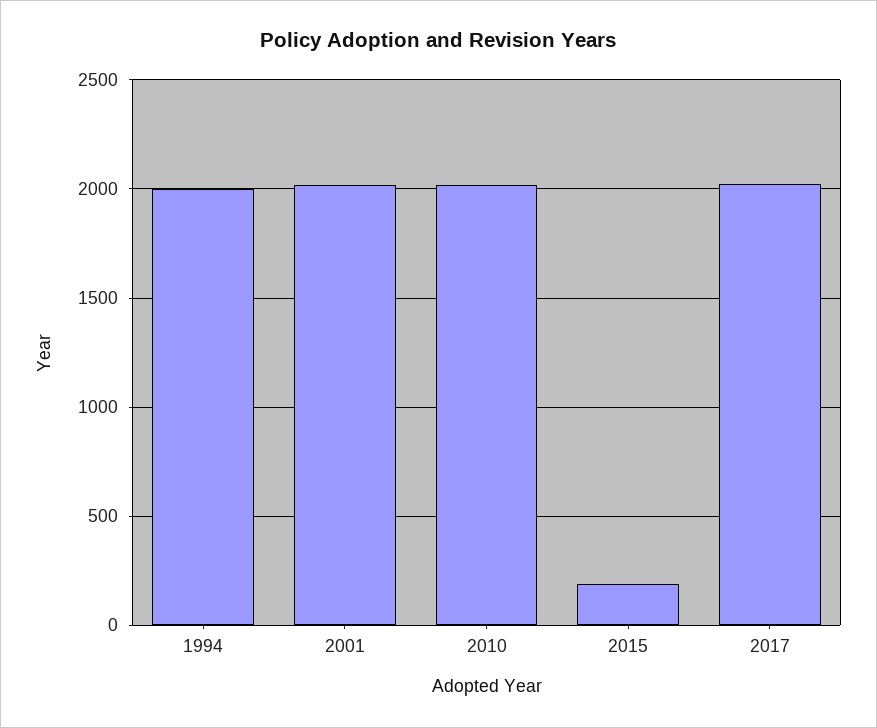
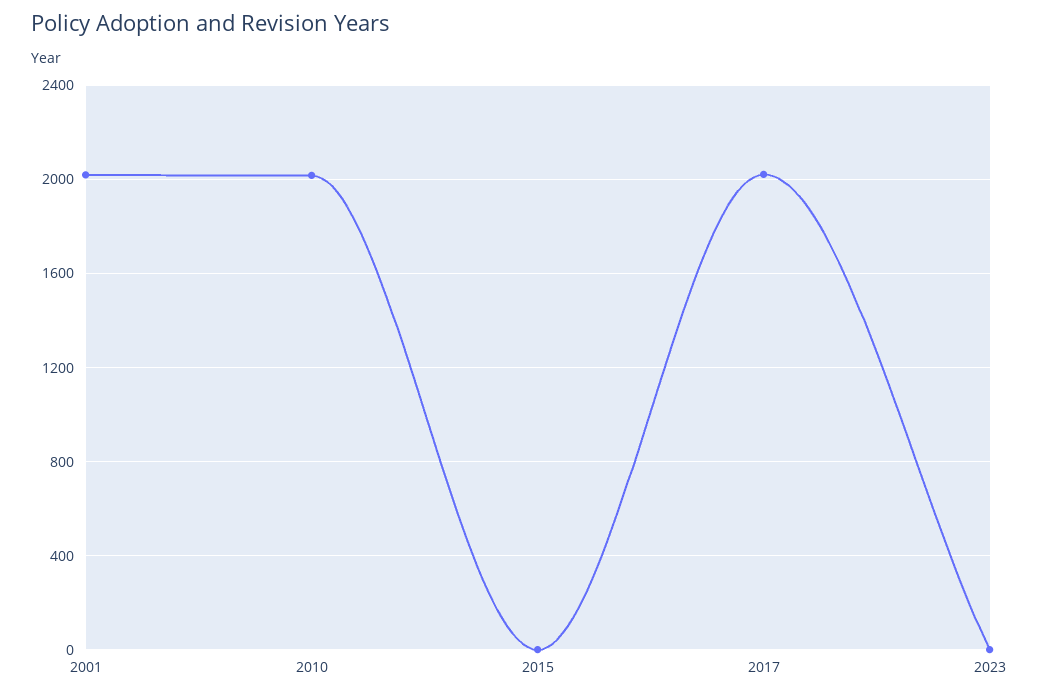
1994: 2000 -> none
2015: 200 -> 0
2023: none -> 0

